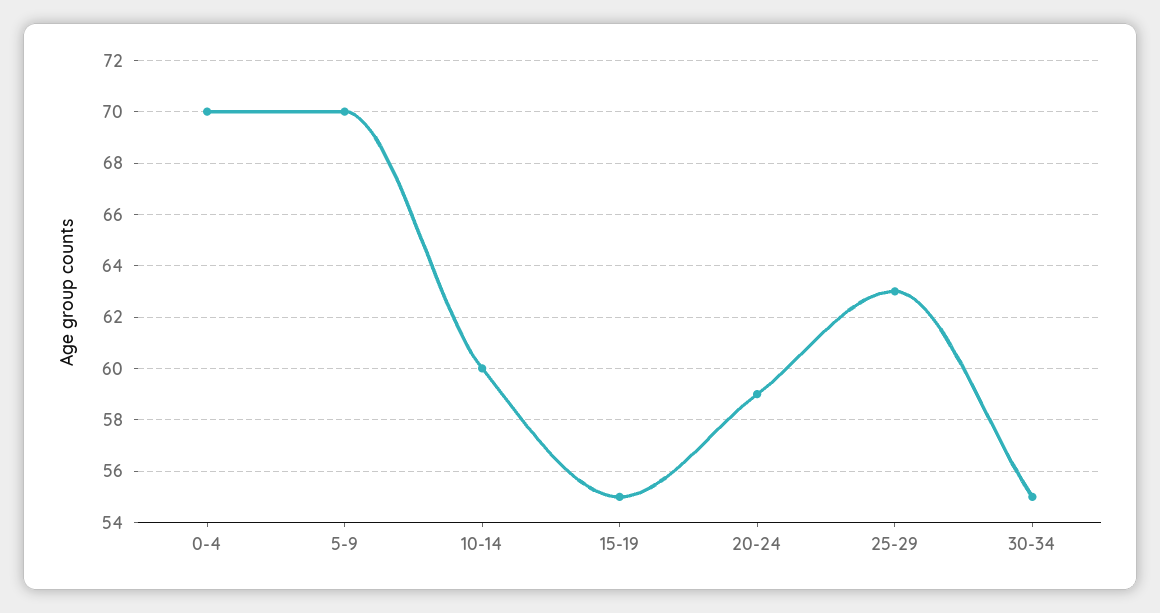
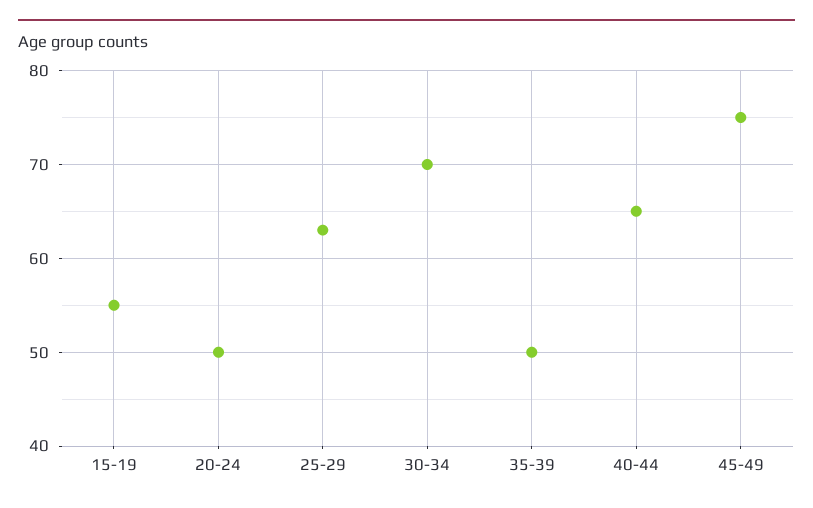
0-4: 70 -> none
5-9: 70 -> none
10-14: 60 -> none
20-24: 59 -> 50
30-34: 55 -> 70
35-39: none -> 50
40-44: none -> 65
45-49: none -> 75

